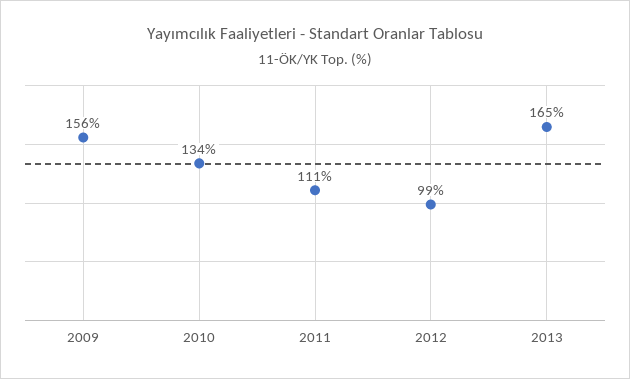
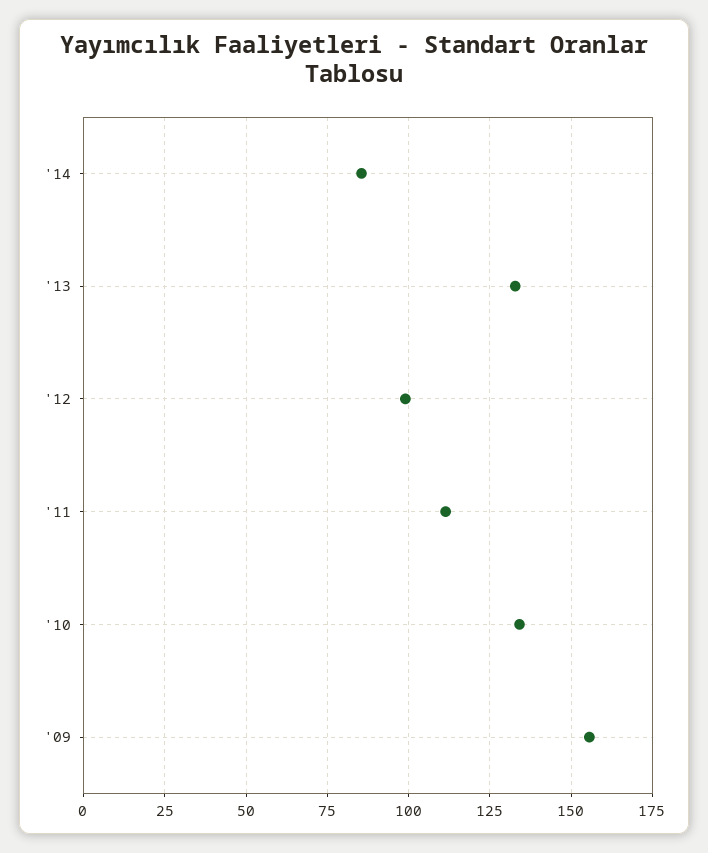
2013: 165 -> 132.5
'14: none -> 85

